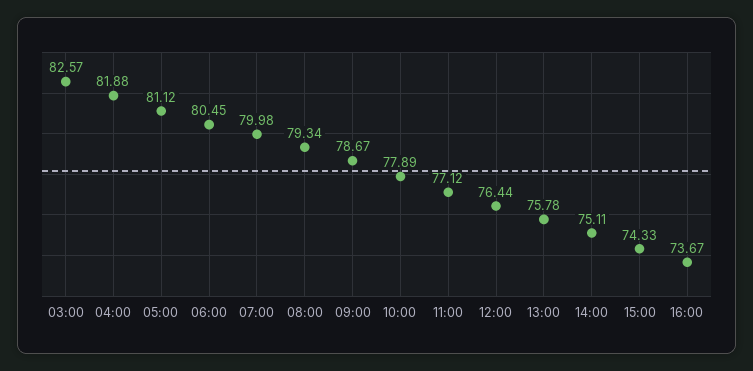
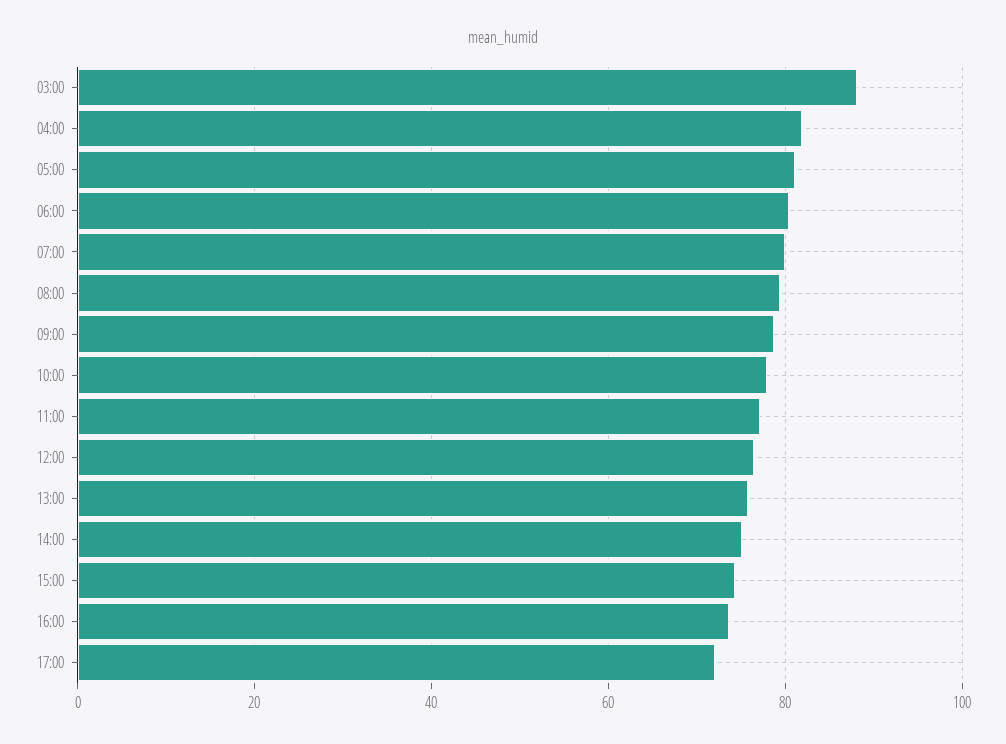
03:00: 82.57 -> 88
17:00: none -> 72

